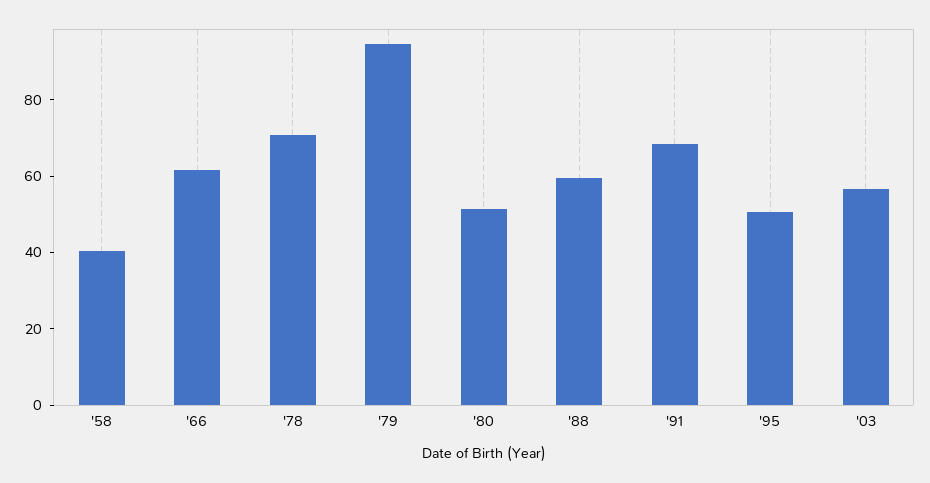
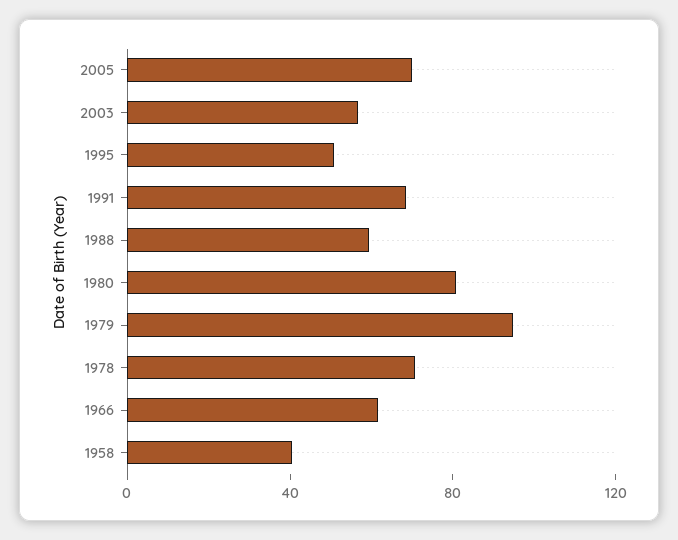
'80: 50 -> 80
2005: none -> 70

